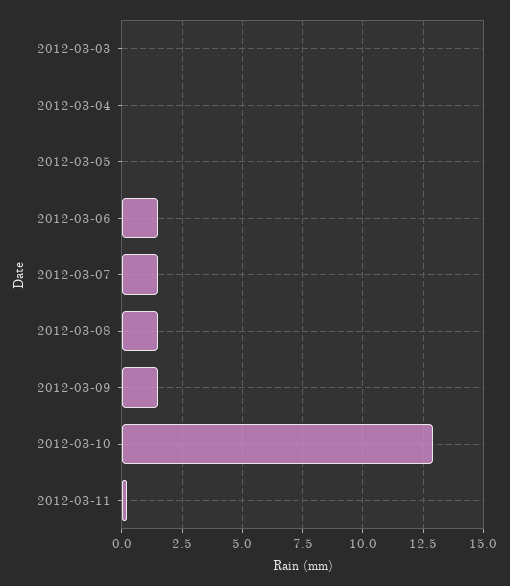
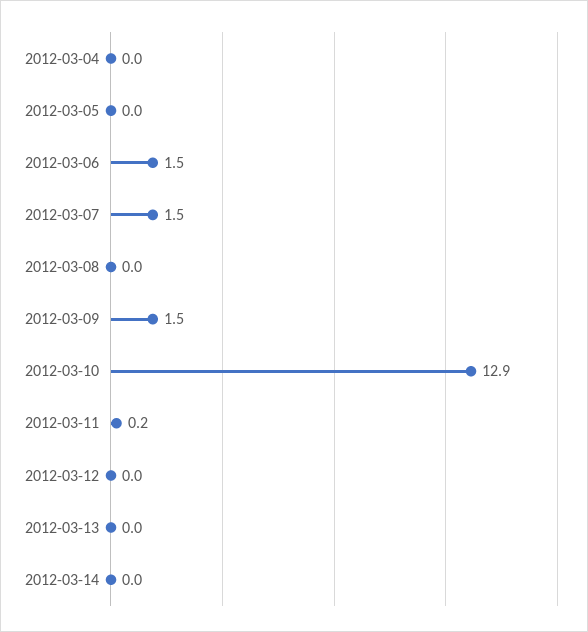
2012-03-03: 0 -> none
2012-03-08: 1.5 -> 0
2012-03-12: none -> 0
2012-03-13: none -> 0
2012-03-14: none -> 0

